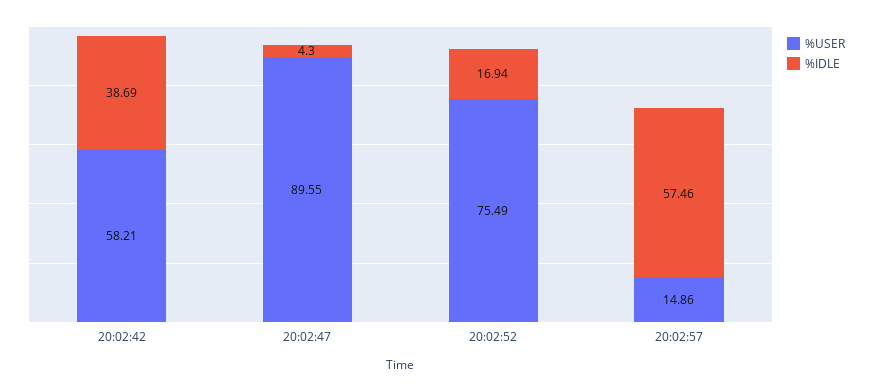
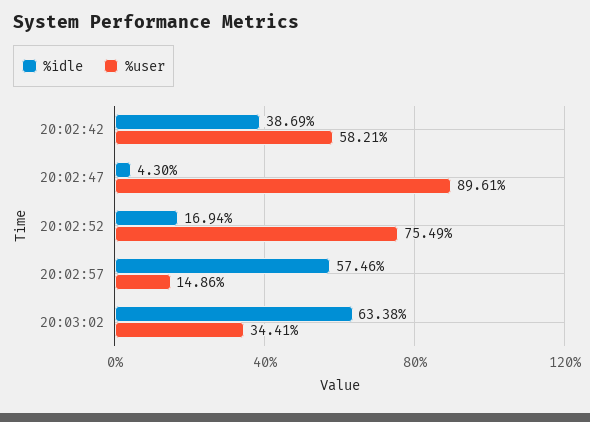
%USER, 20:02:47: 89.55 -> 89.61
%IDLE, 20:03:02: none -> 63.38
%USER, 20:03:02: none -> 34.41

